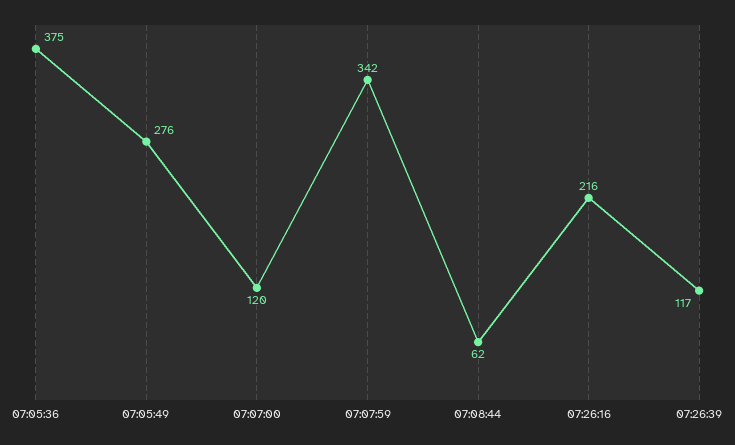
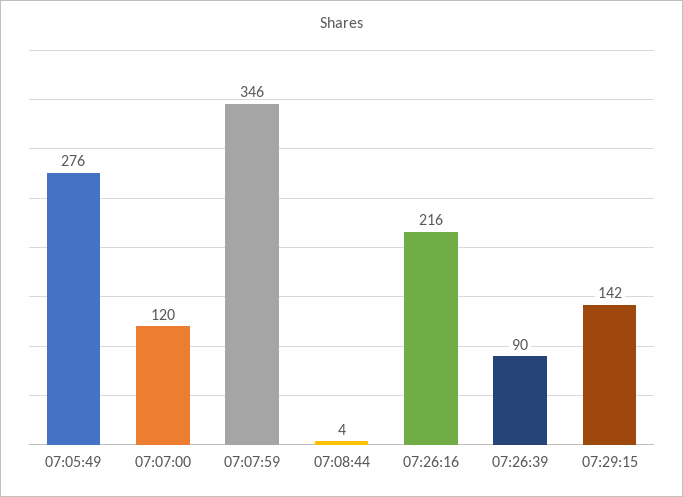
07:05:36: 375 -> none
07:07:59: 342 -> 346
07:08:44: 62 -> 4
07:26:39: 117 -> 90
07:29:15: none -> 142

